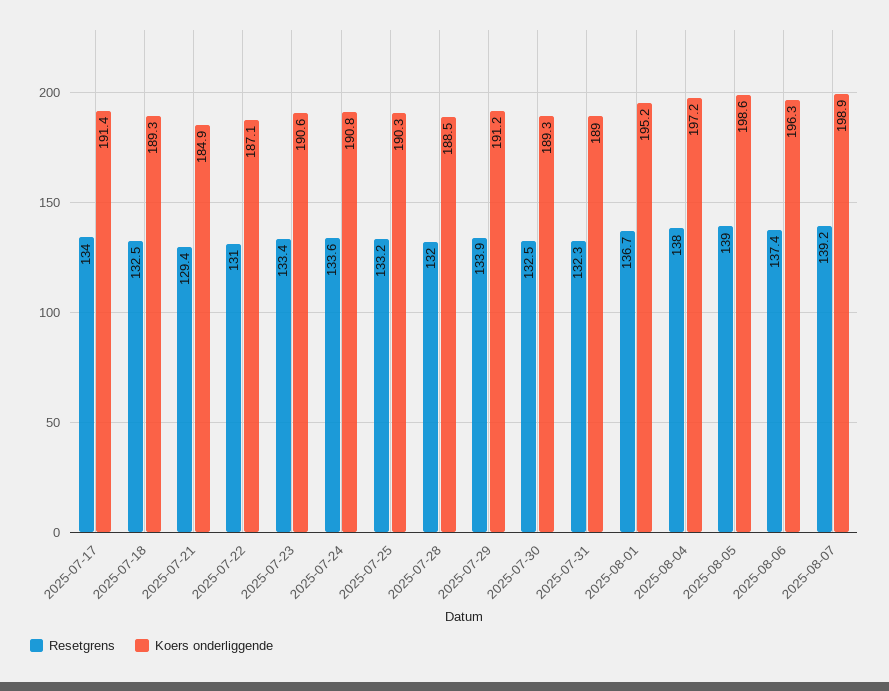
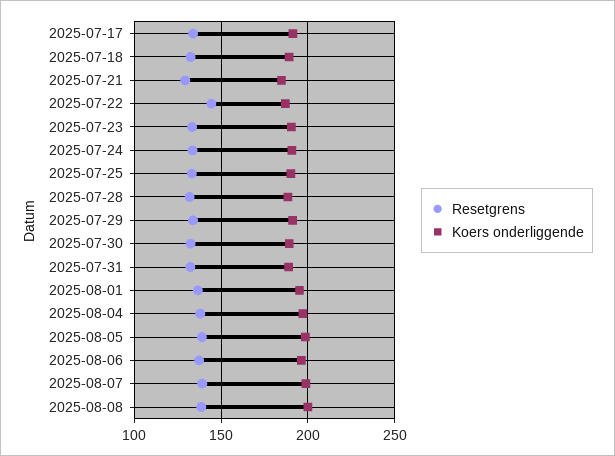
Resetgrens, 2025-07-22: 131 -> 145
Resetgrens, 2025-08-08: none -> 140
Koers onderliggende, 2025-08-08: none -> 200

